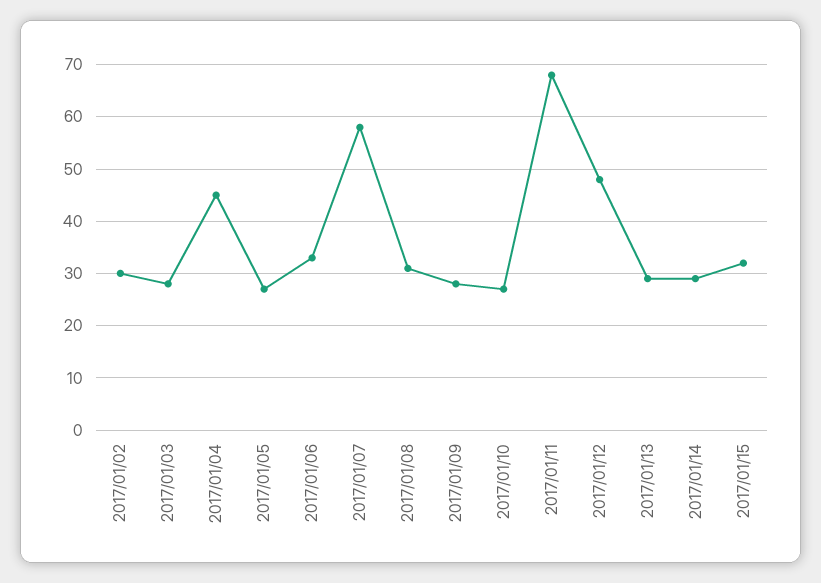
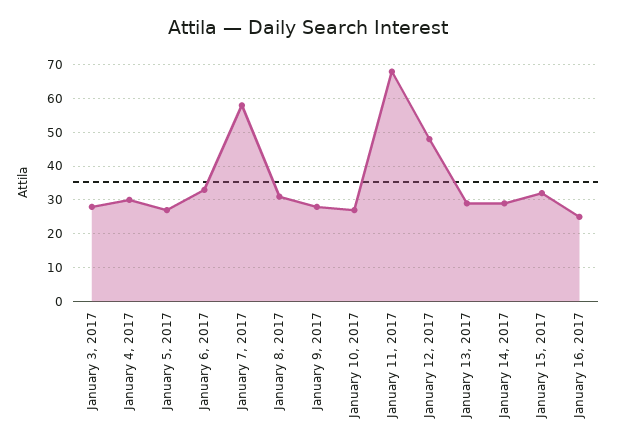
2017/01/02: 30 -> none
2017/01/04: 45 -> 30
January 16, 2017: none -> 25

